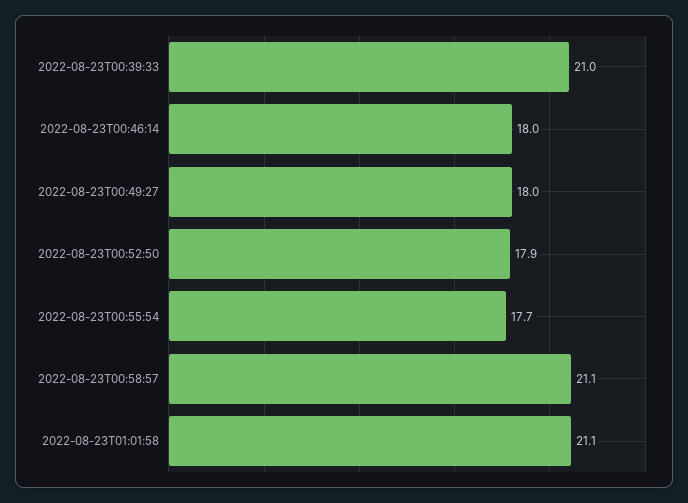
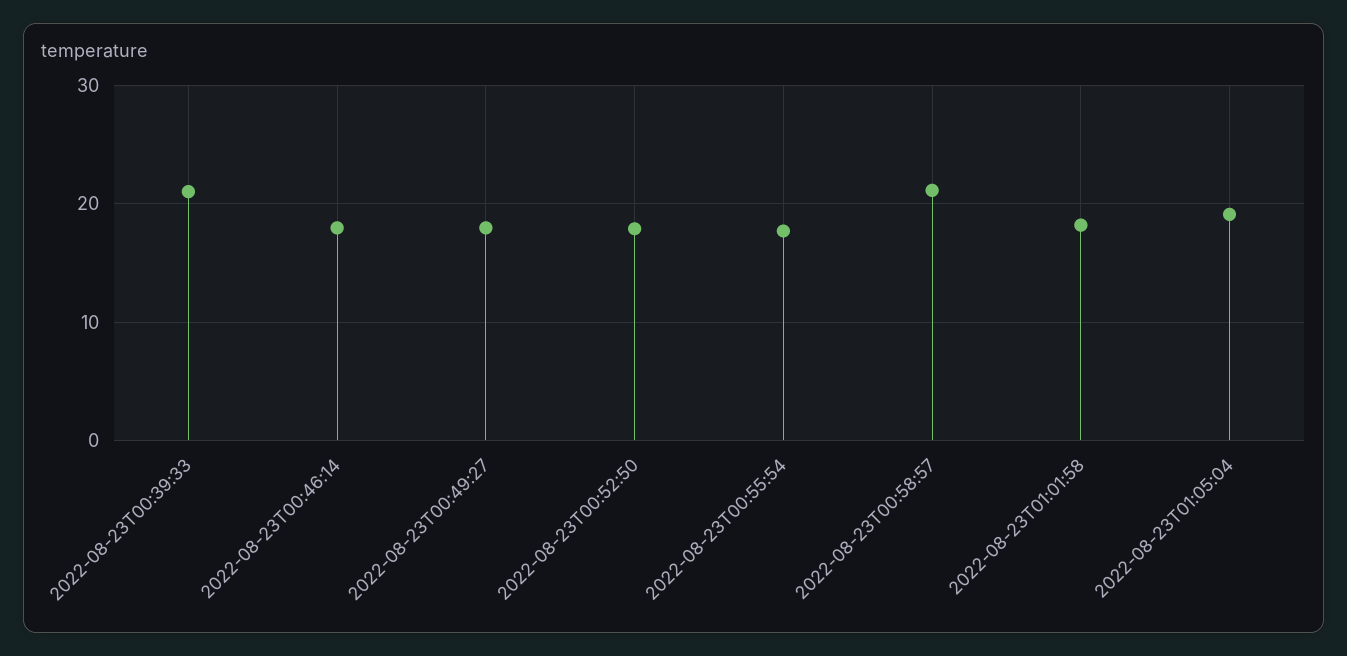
2022-08-23T01:01:58: 21.1 -> 18
2022-08-23T01:05:04: none -> 19

